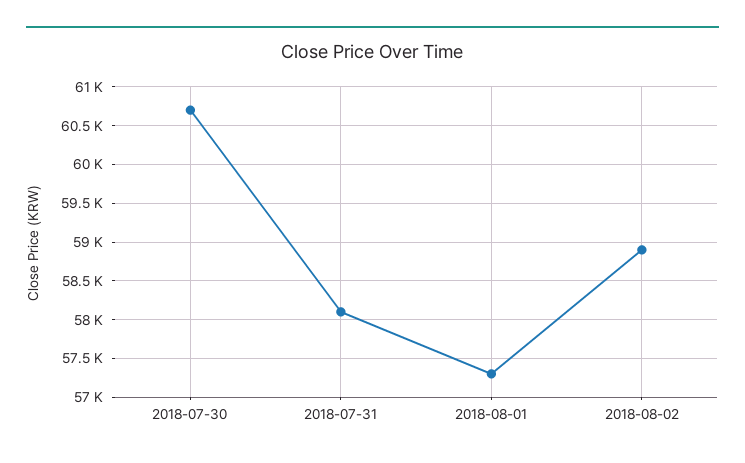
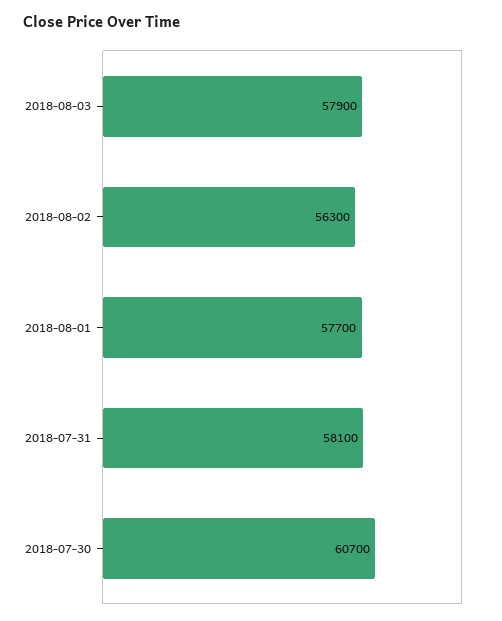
2018-08-01: 57300 -> 57700
2018-08-02: 58900 -> 56300
2018-08-03: none -> 57900

